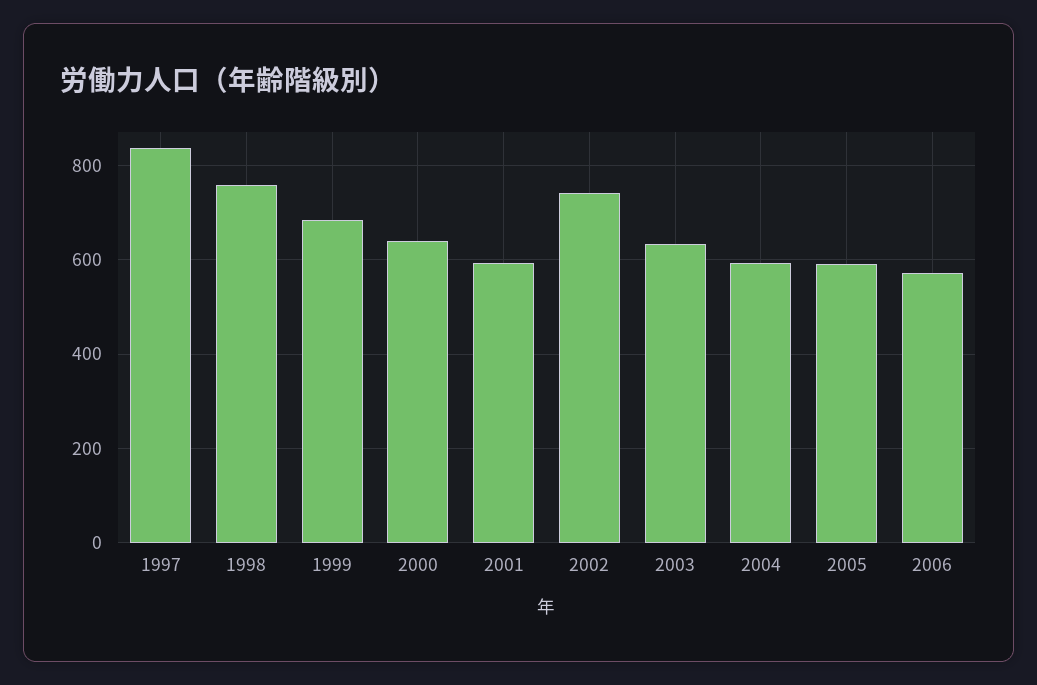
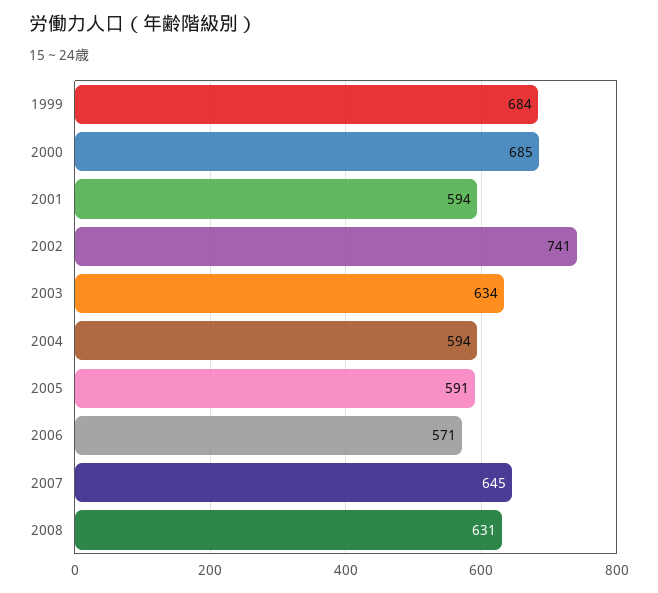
1997: 840 -> none
1998: 760 -> none
2000: 640 -> 685
2007: none -> 645
2008: none -> 631

